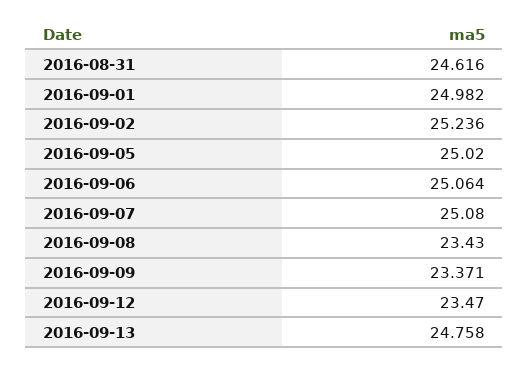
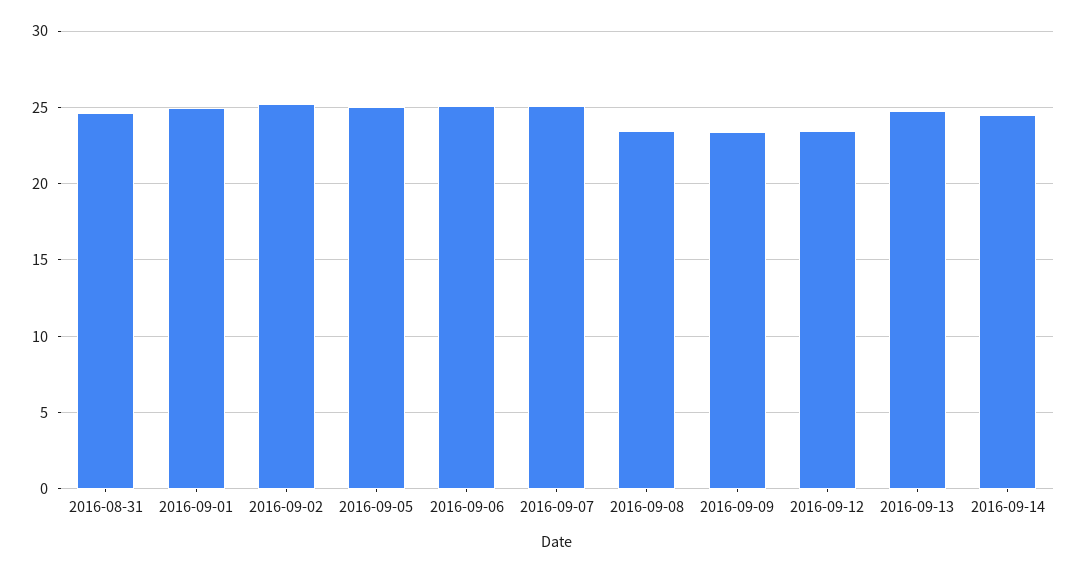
2016-09-14: none -> 24.5

